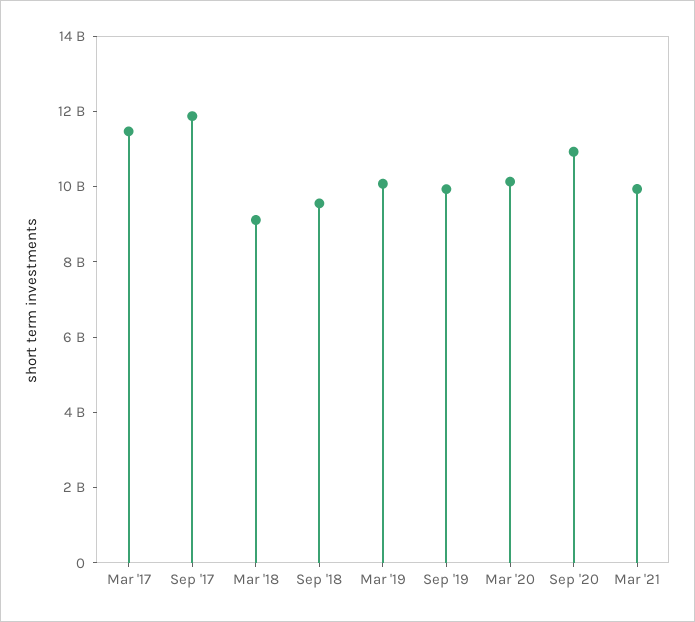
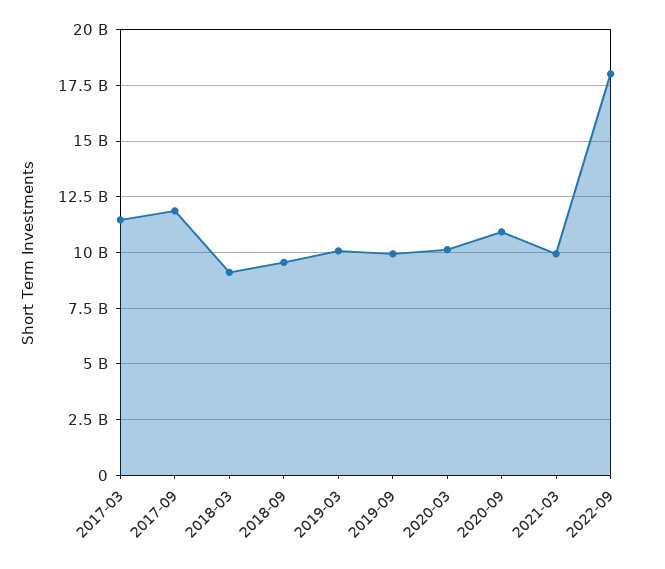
2022-09: none -> 18000000000

